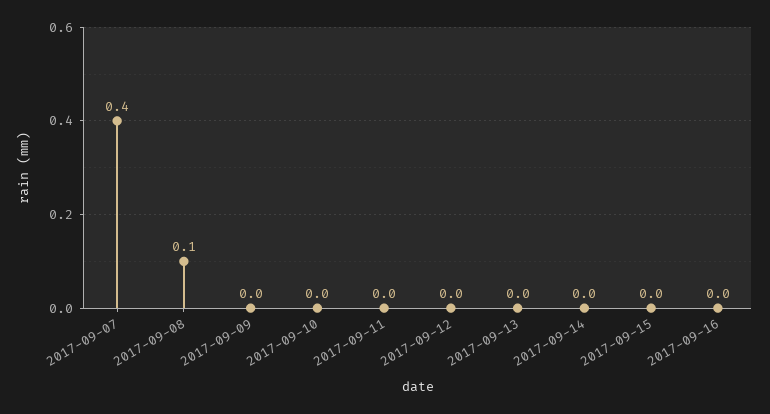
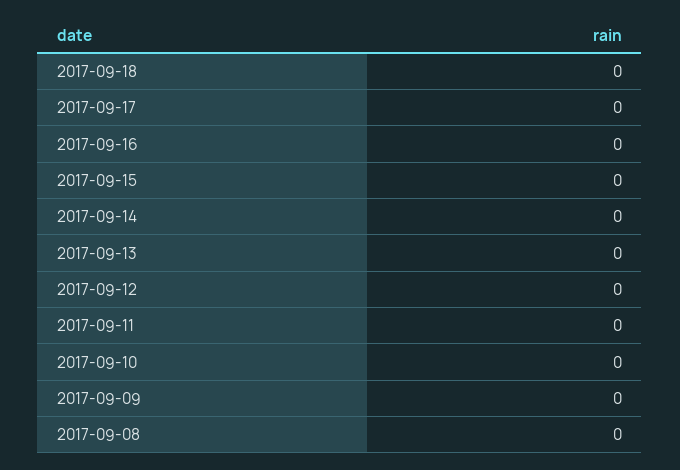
2017-09-07: 0.4 -> none
2017-09-08: 0.1 -> 0
2017-09-18: none -> 0
2017-09-17: none -> 0

